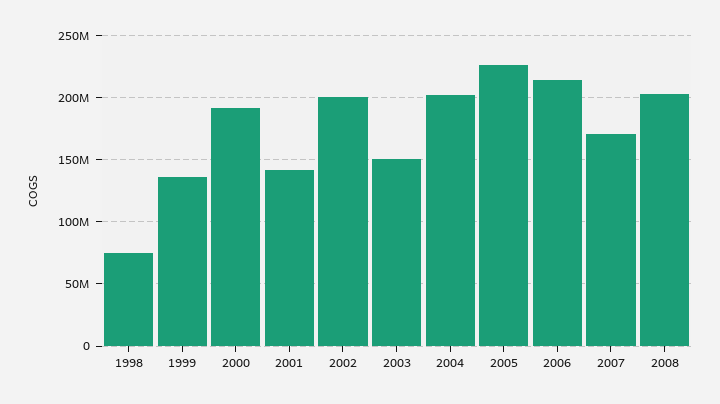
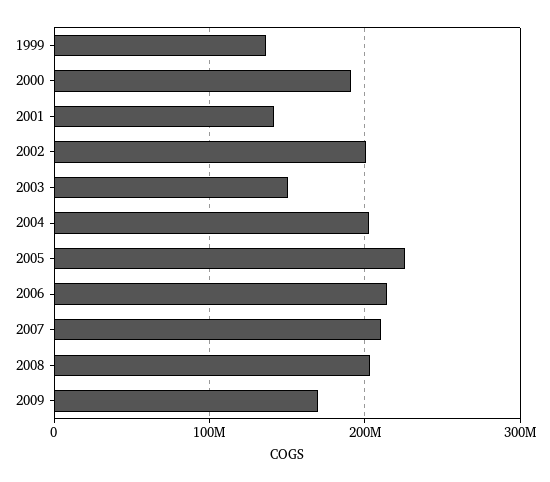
1998: 75000000 -> none
2007: 170000000 -> 210000000
2009: none -> 170000000

